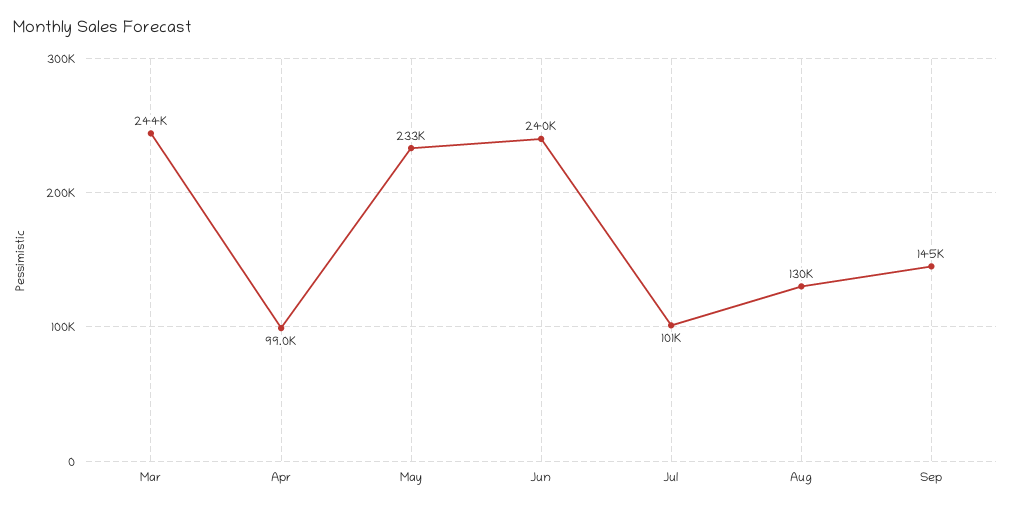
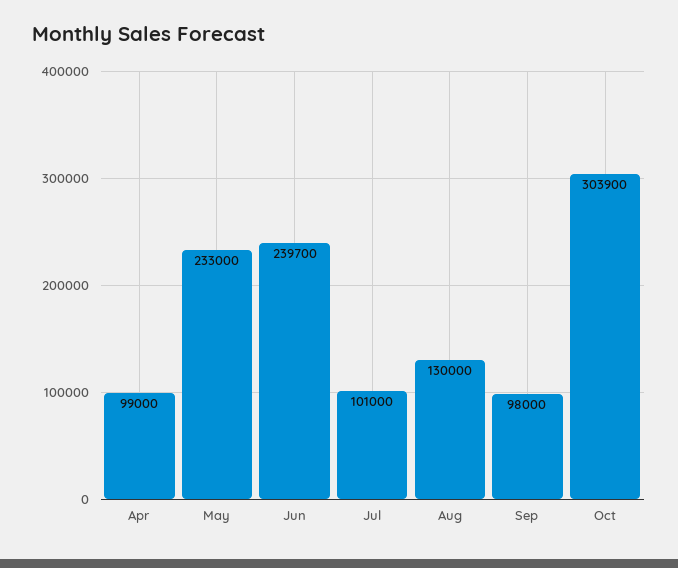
Mar: 244000 -> none
Sep: 145000 -> 98000
Oct: none -> 303900

